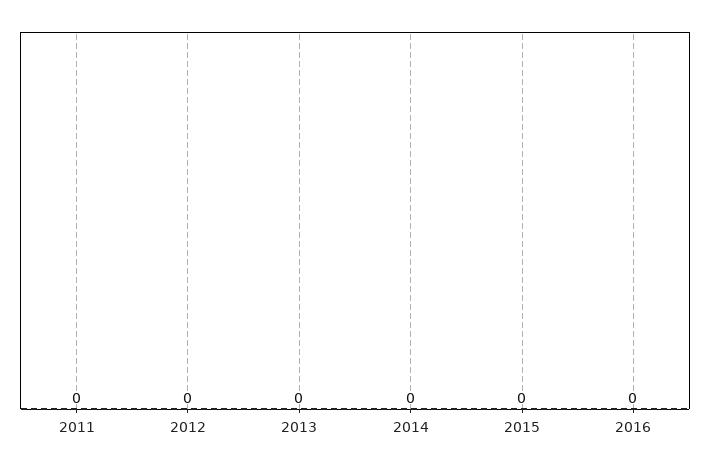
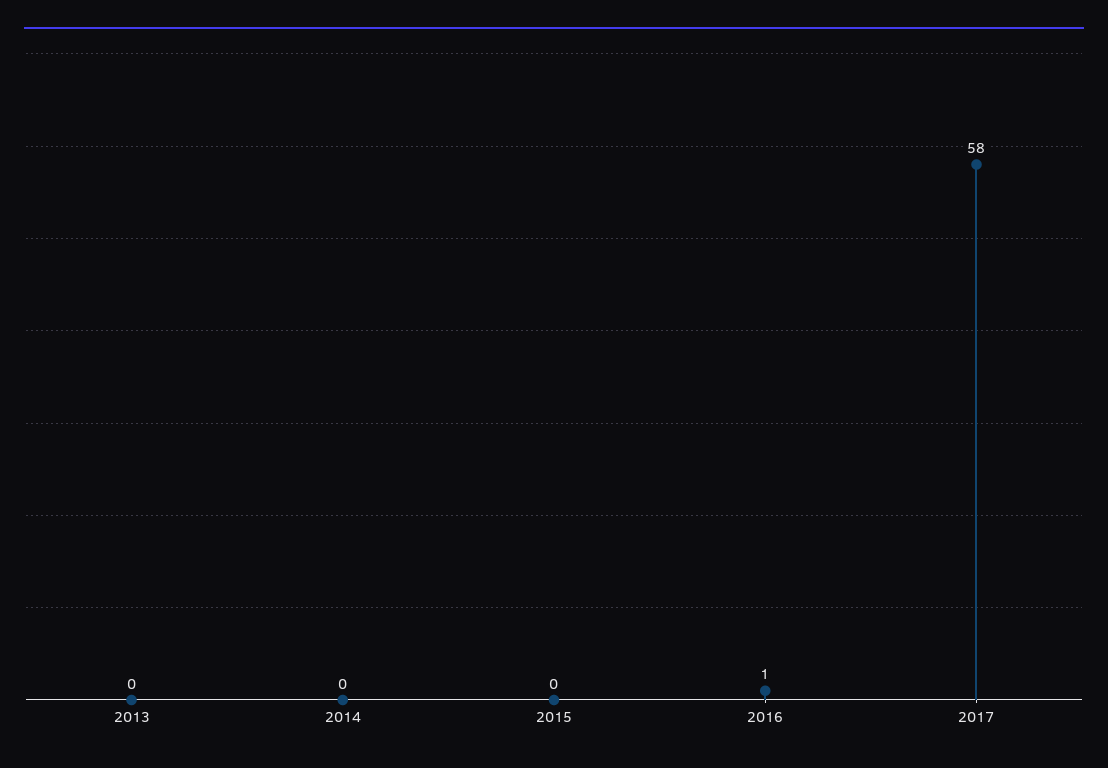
2011: 0 -> none
2012: 0 -> none
2016: 0 -> 1
2017: none -> 58

